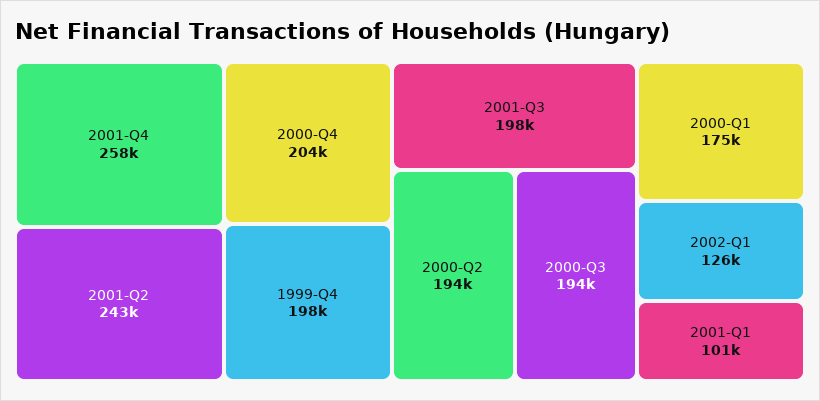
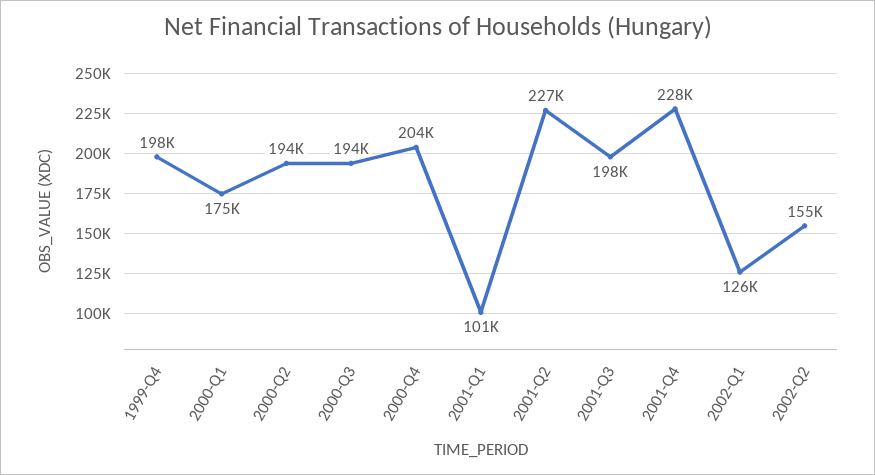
2001-Q4: 258000 -> 228000
2001-Q2: 243000 -> 227000
2002-Q2: none -> 155000

